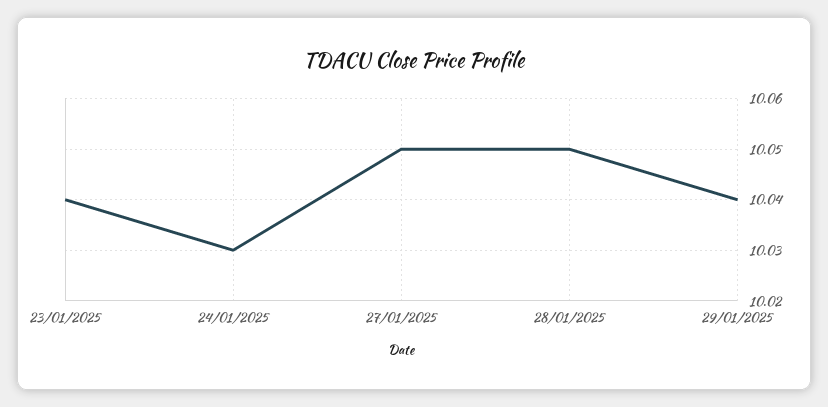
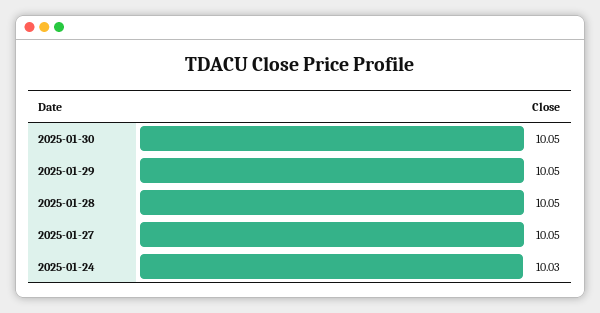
23/01/2025: 10.04 -> none
29/01/2025: 10.04 -> 10.05
2025-01-30: none -> 10.05

